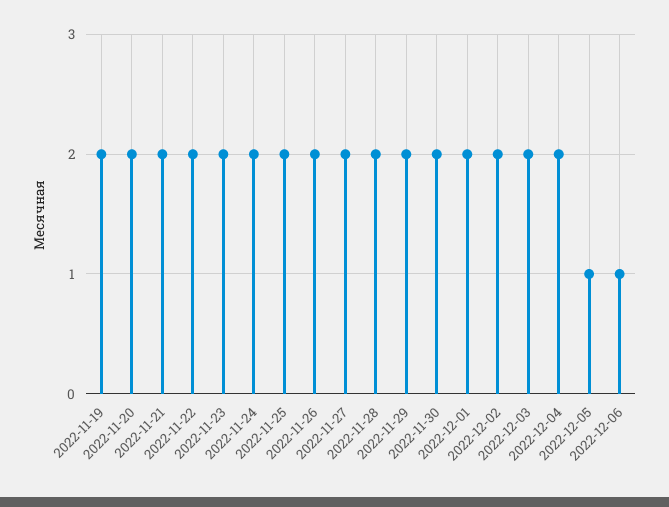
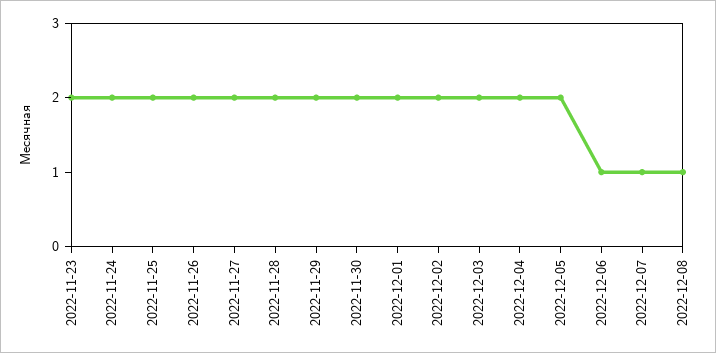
2022-11-19: 2 -> none
2022-11-20: 2 -> none
2022-11-21: 2 -> none
2022-11-22: 2 -> none
2022-12-05: 1 -> 2
2022-12-07: none -> 1
2022-12-08: none -> 1

